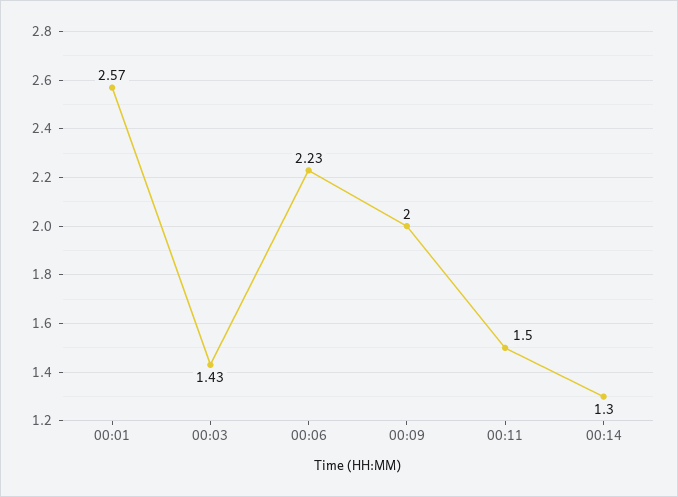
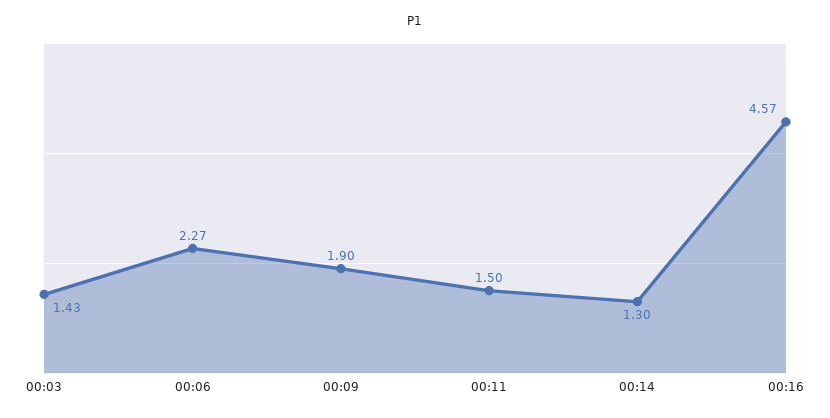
00:01: 2.57 -> none
00:06: 2.23 -> 2.27
00:09: 2 -> 1.9
00:16: none -> 4.57

